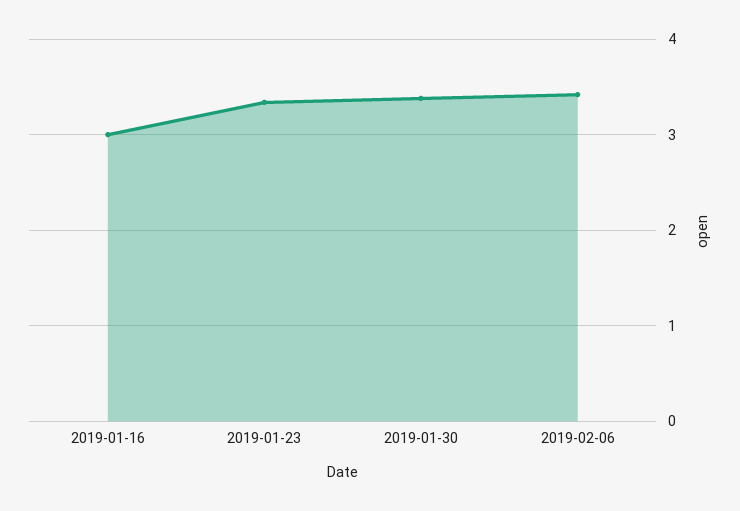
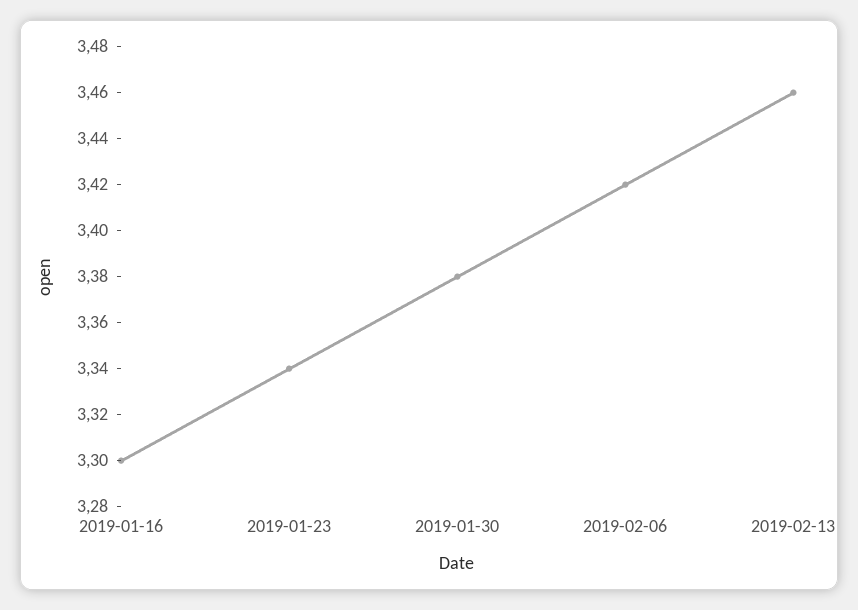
2019-01-16: 3 -> 3.3
2019-02-13: none -> 3.46

